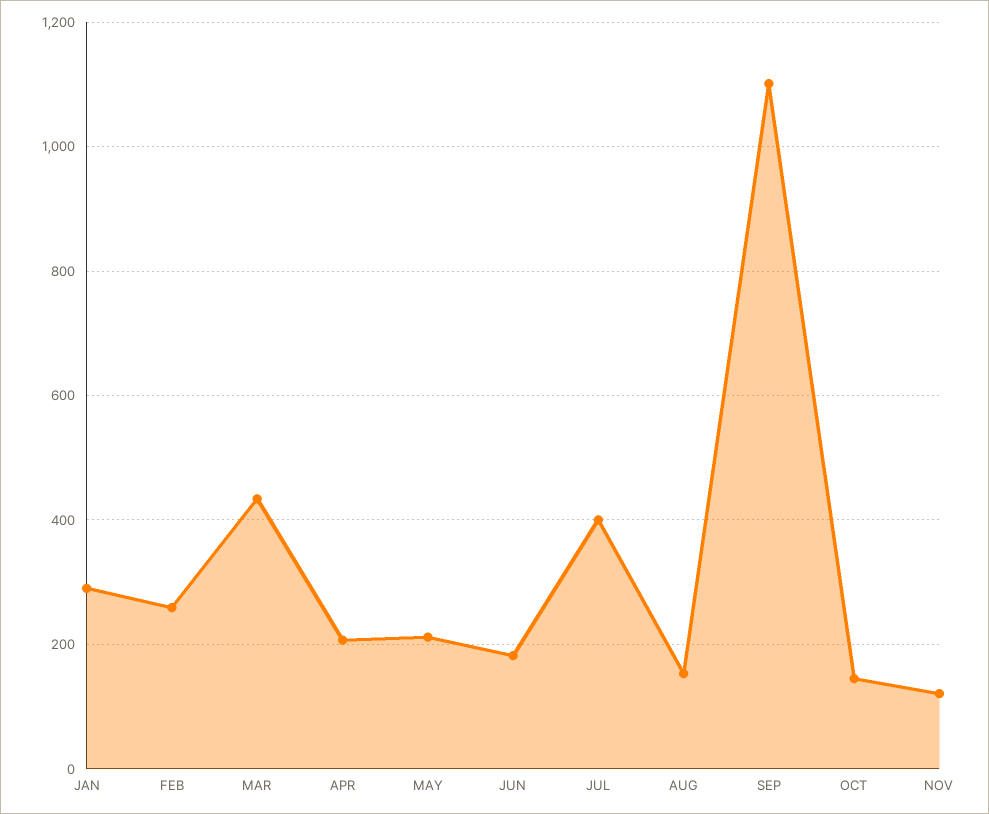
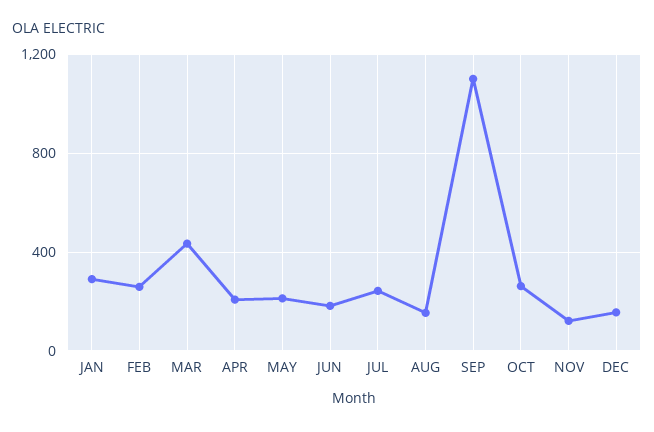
JUL: 400 -> 250
OCT: 140 -> 250
DEC: none -> 150

